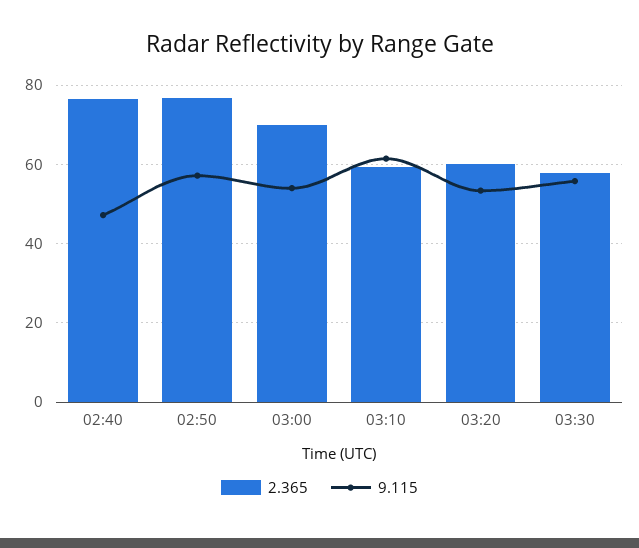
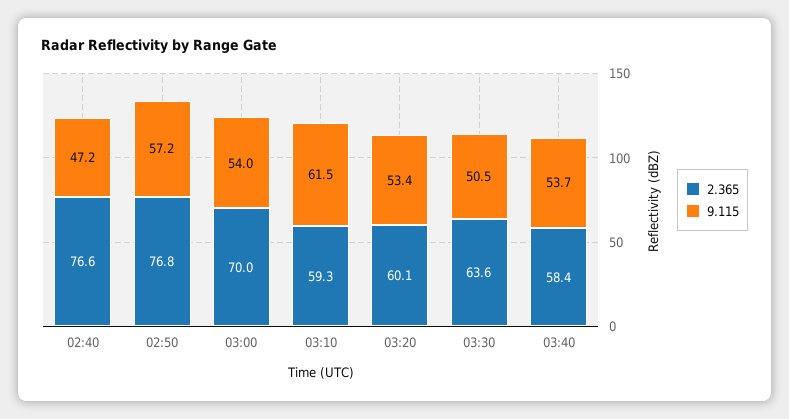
2.365, 03:30: 58 -> 63.6
9.115, 03:30: 56 -> 50.5
2.365, 03:40: none -> 58.4
9.115, 03:40: none -> 53.7

